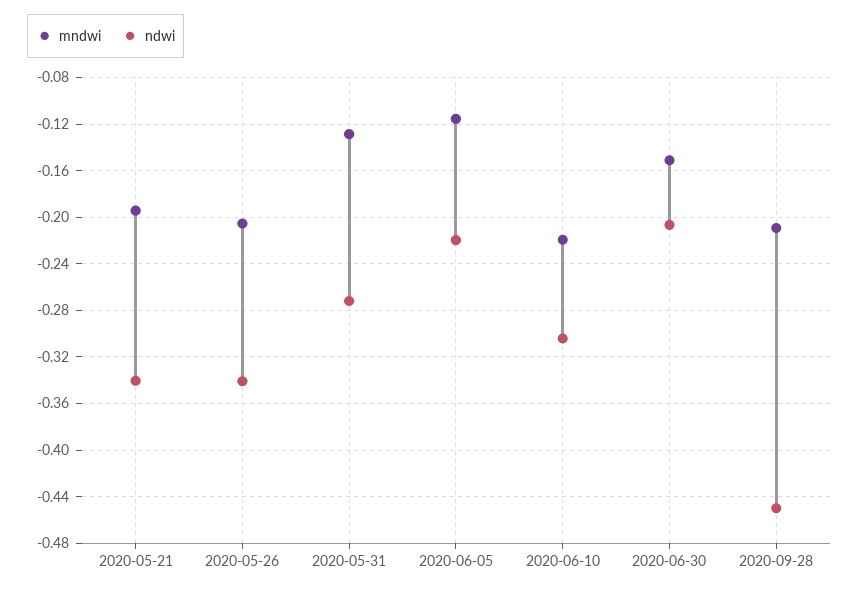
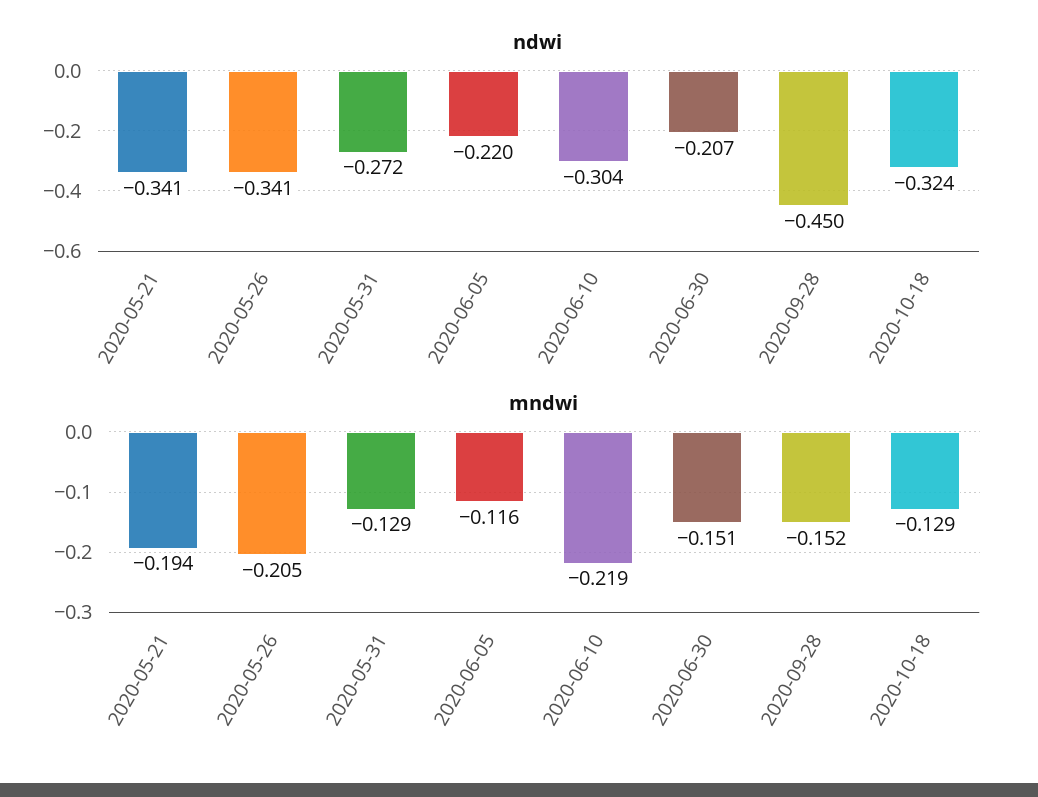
mndwi, 2020-09-28: -0.21 -> -0.152
ndwi, 2020-10-18: none -> -0.324
mndwi, 2020-10-18: none -> -0.129

